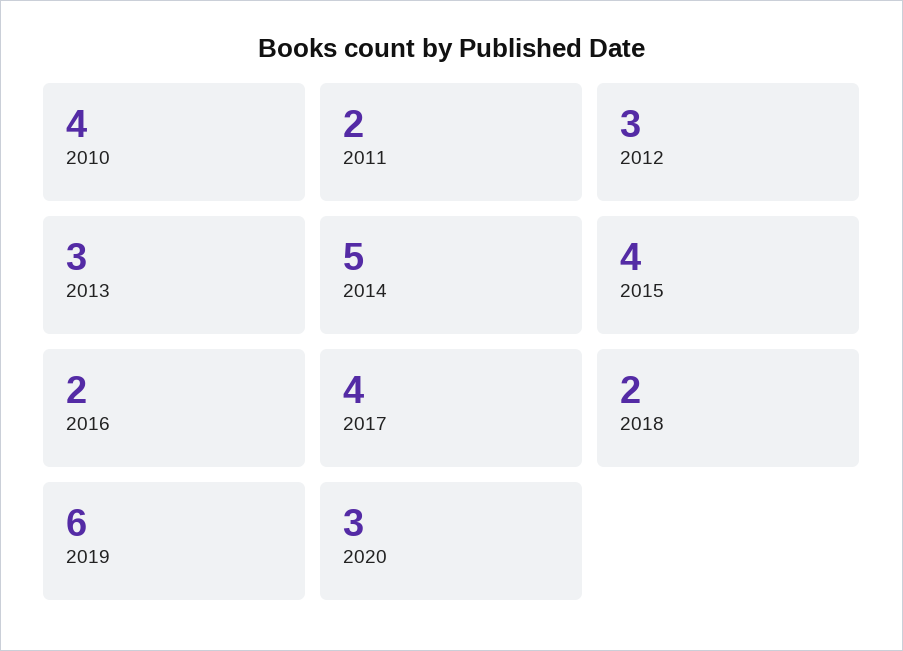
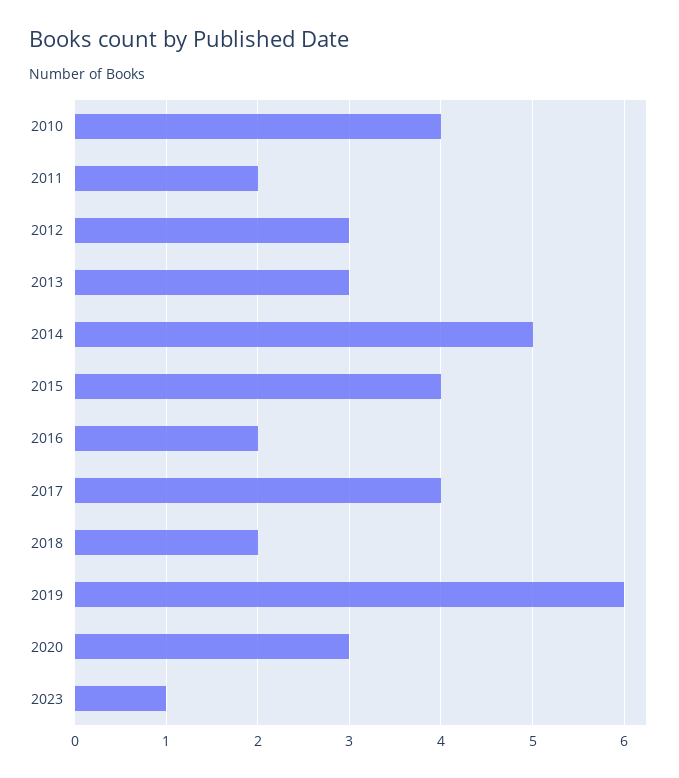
2023: none -> 1

